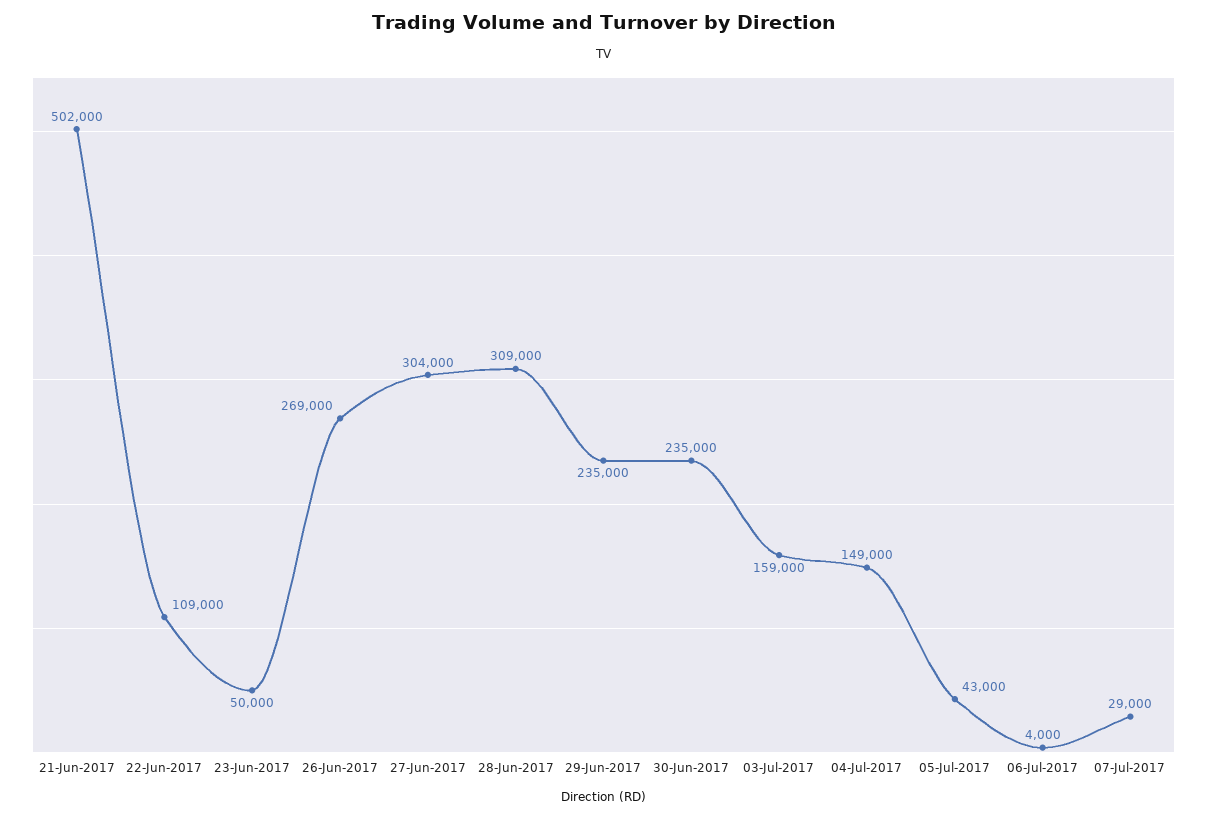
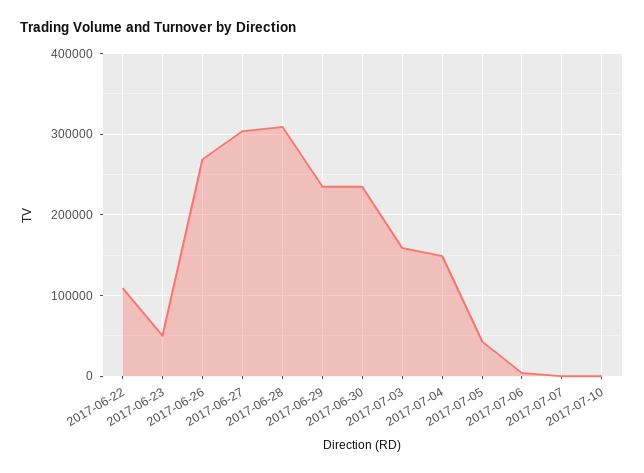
21-Jun-2017: 502000 -> none
07-Jul-2017: 29000 -> 0
2017-07-10: none -> 0

